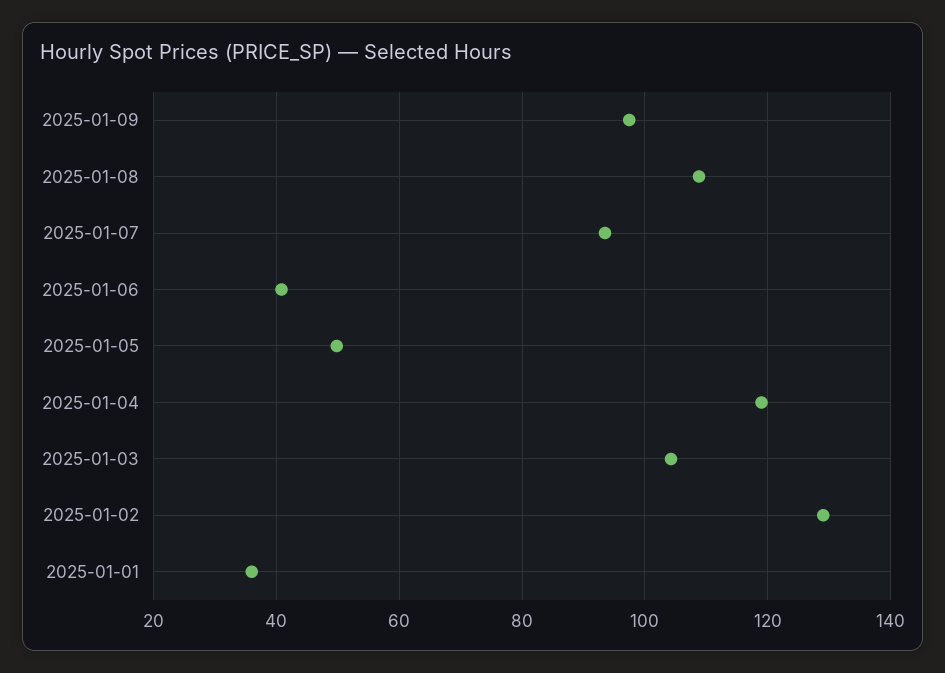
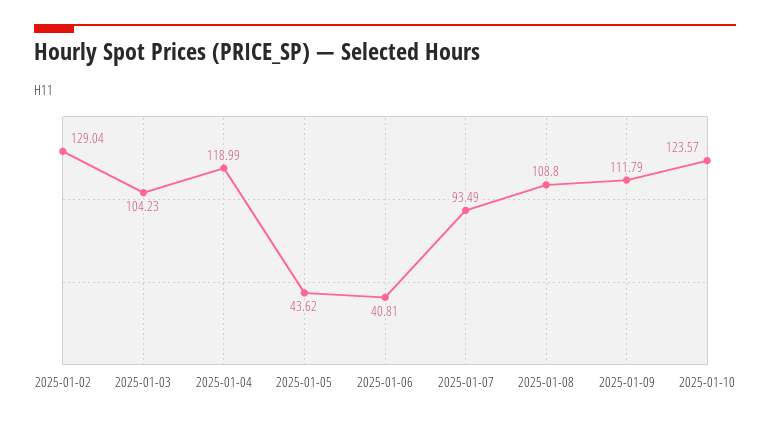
2025-01-09: 98 -> 111.79
2025-01-05: 50 -> 43.62
2025-01-01: 36 -> none
2025-01-10: none -> 123.57

